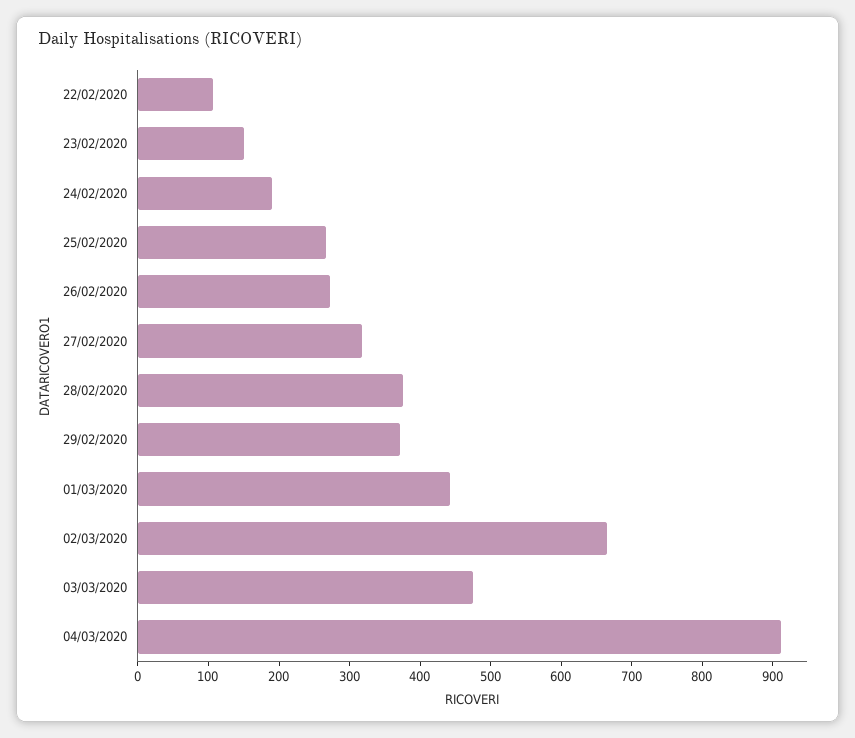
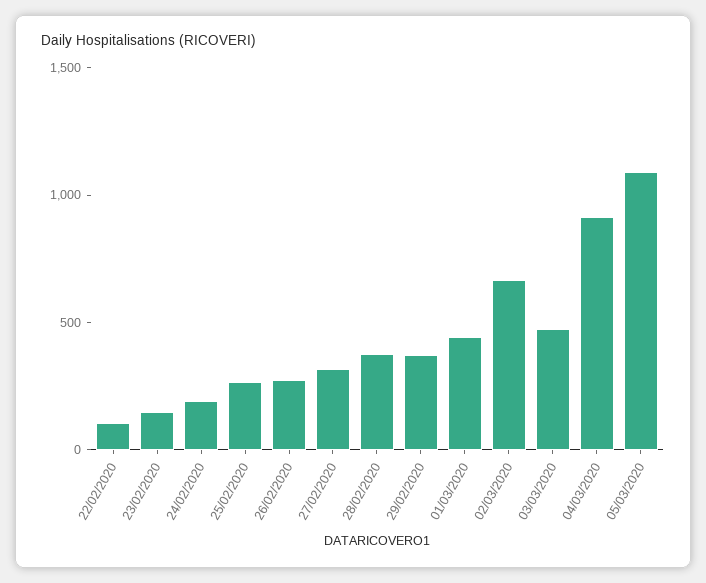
05/03/2020: none -> 1100

